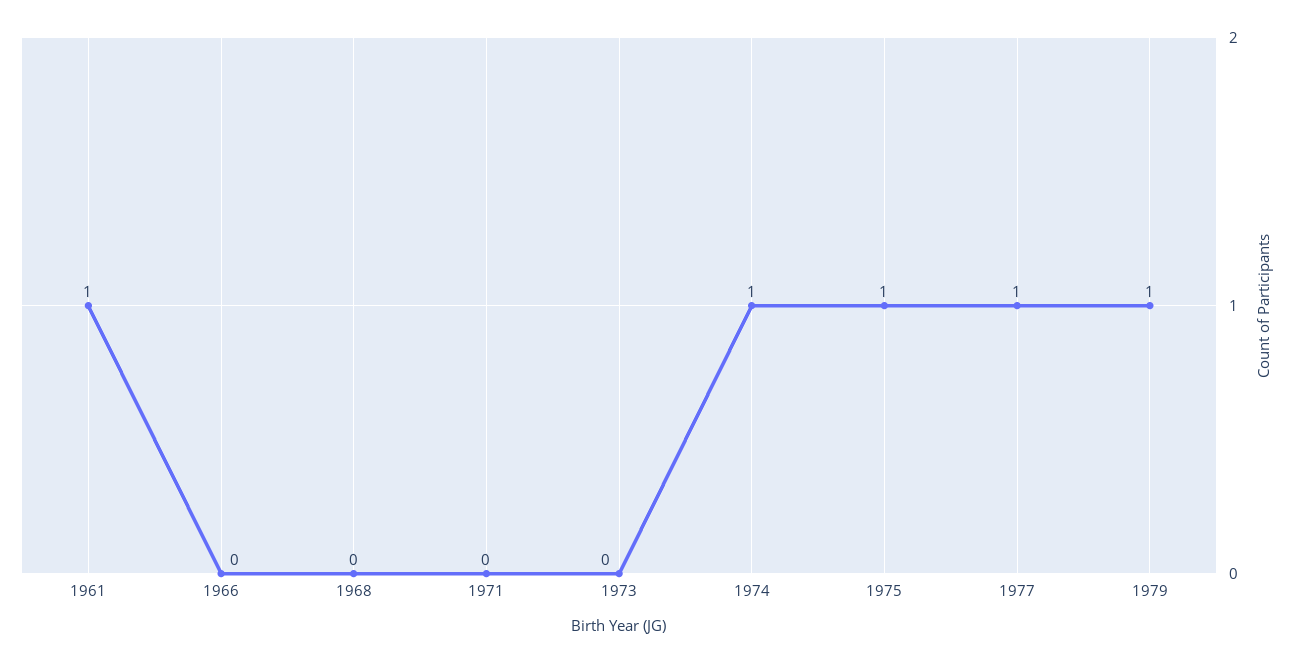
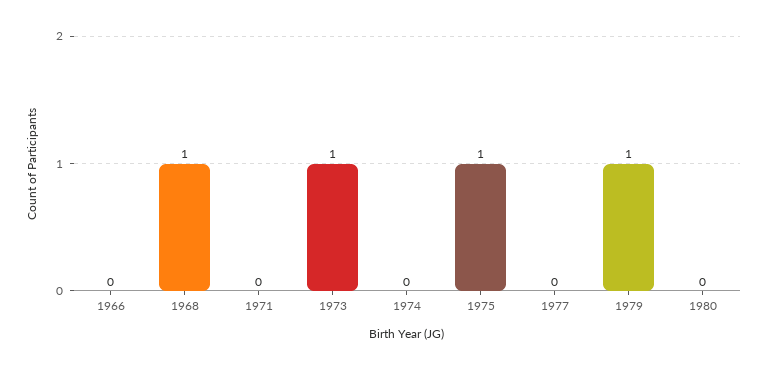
1961: 1 -> none
1968: 0 -> 1
1973: 0 -> 1
1974: 1 -> 0
1977: 1 -> 0
1980: none -> 0

